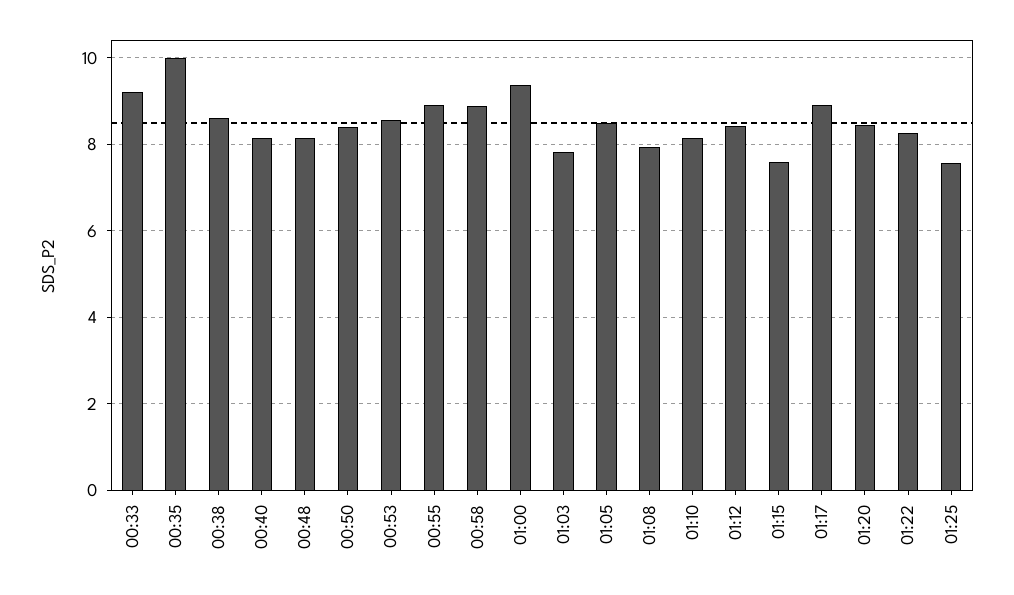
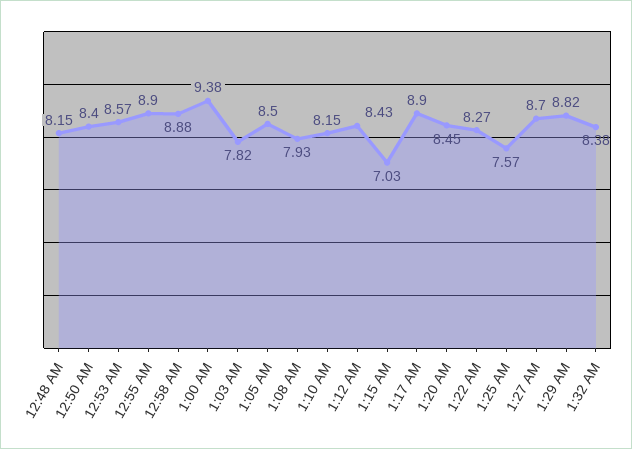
00:33: 9.2 -> none
00:35: 10 -> none
00:38: 8.6 -> none
00:40: 8.2 -> none
01:15: 7.6 -> 7.03
1:27 AM: none -> 8.7
1:29 AM: none -> 8.82
1:32 AM: none -> 8.38

